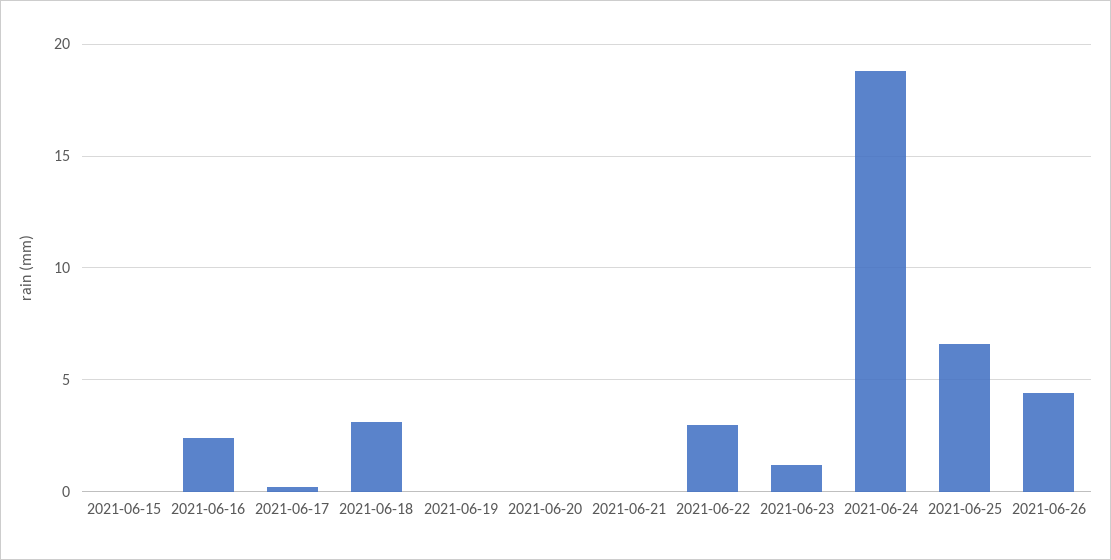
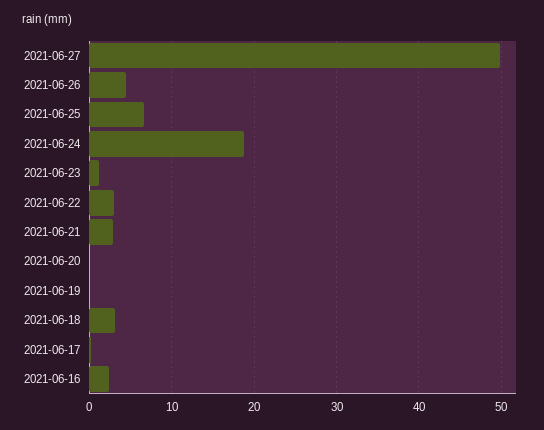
2021-06-15: 0 -> none
2021-06-21: 0 -> 3
2021-06-27: none -> 50

